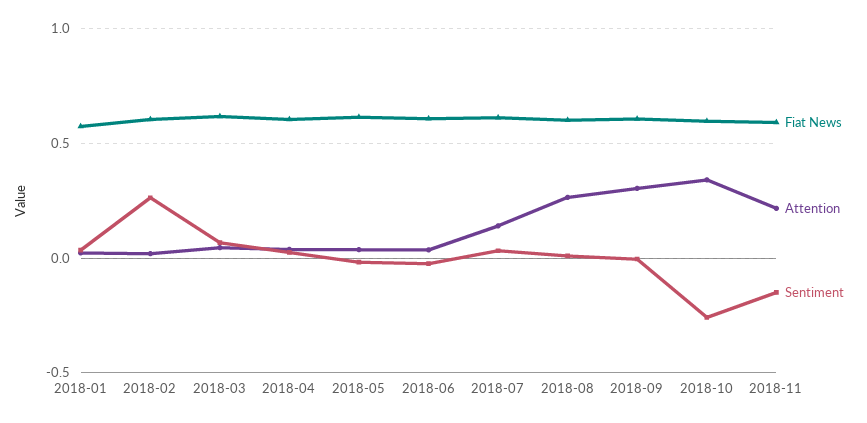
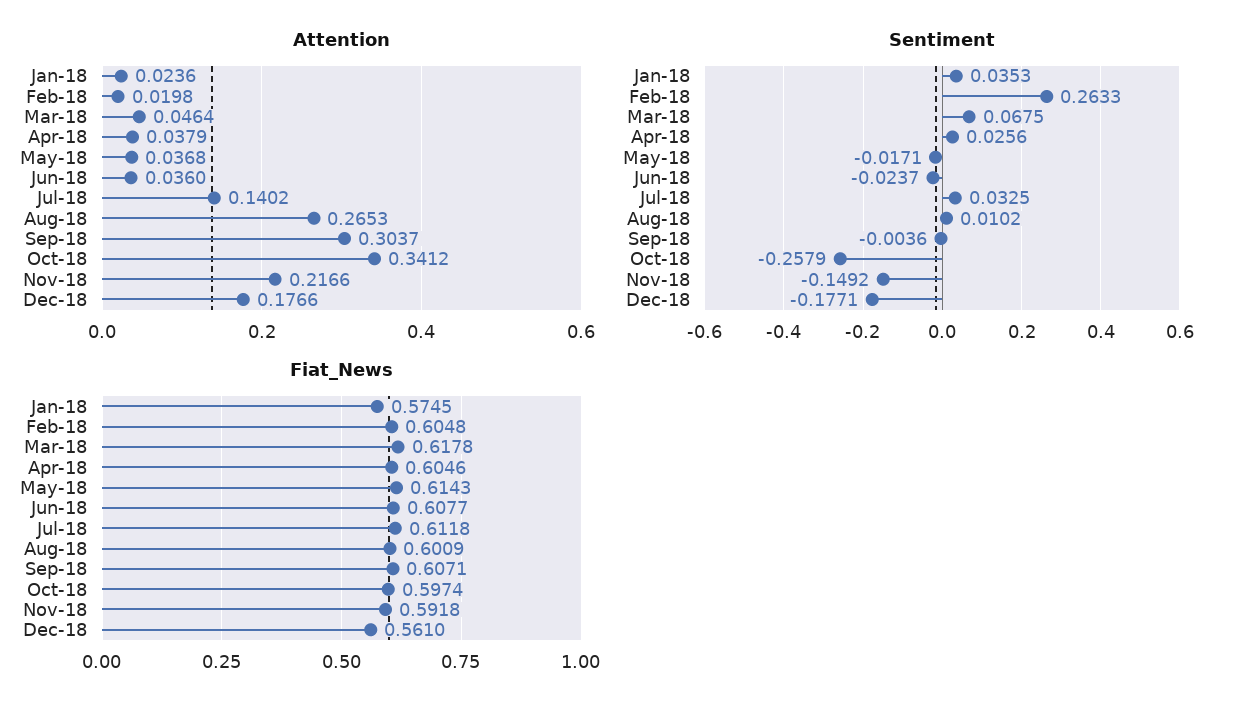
Attention, Dec-18: none -> 0.1766
Sentiment, Dec-18: none -> -0.1771
Fiat News, Dec-18: none -> 0.561

